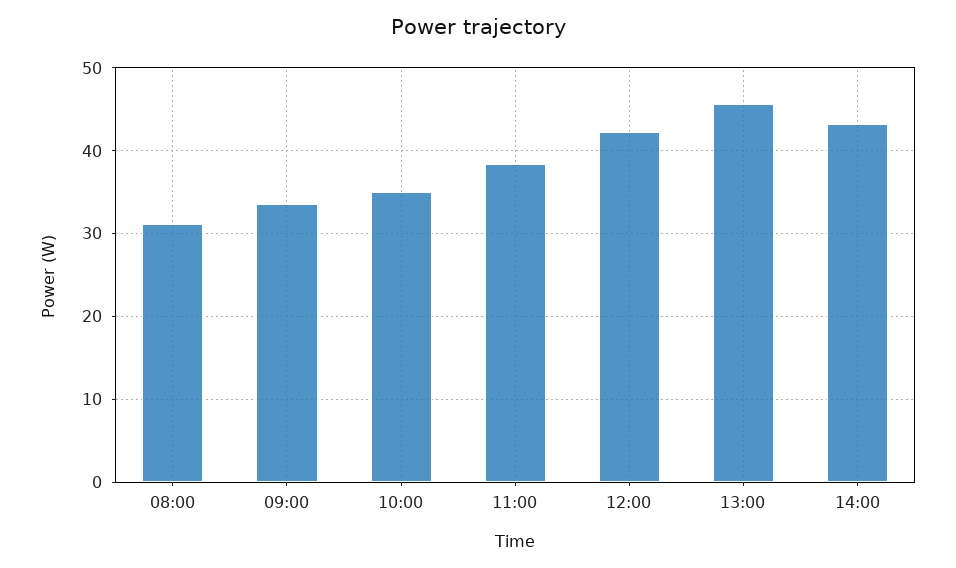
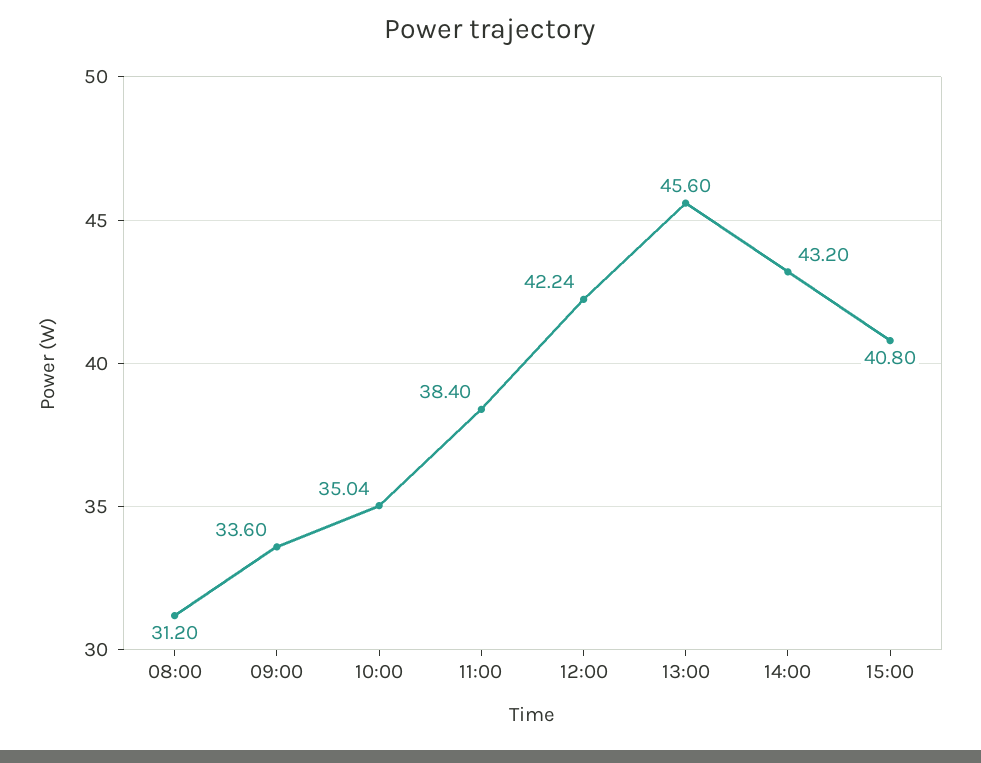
15:00: none -> 40.8

